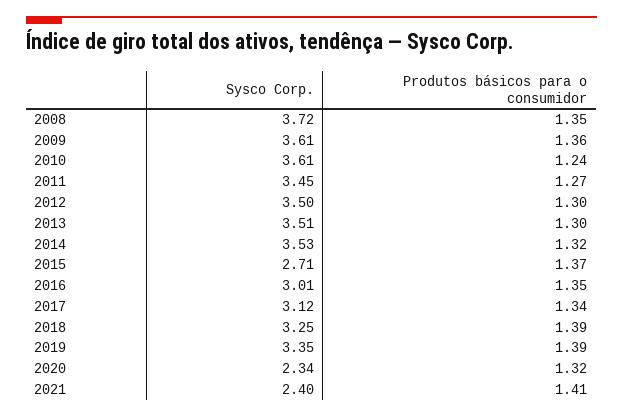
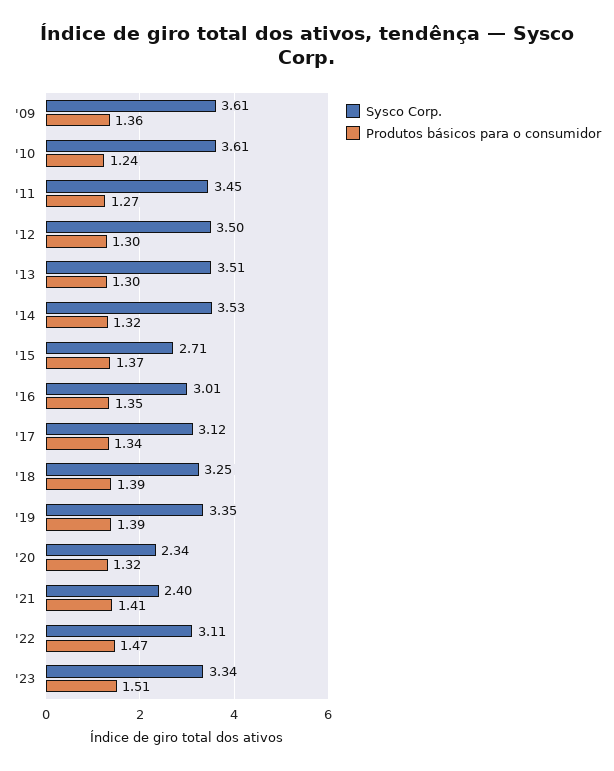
Sysco Corp., 2008: 3.72 -> none
Produtos básicos para o consumidor, 2008: 1.35 -> none
Sysco Corp., '22: none -> 3.11
Produtos básicos para o consumidor, '22: none -> 1.47
Sysco Corp., '23: none -> 3.34
Produtos básicos para o consumidor, '23: none -> 1.51

